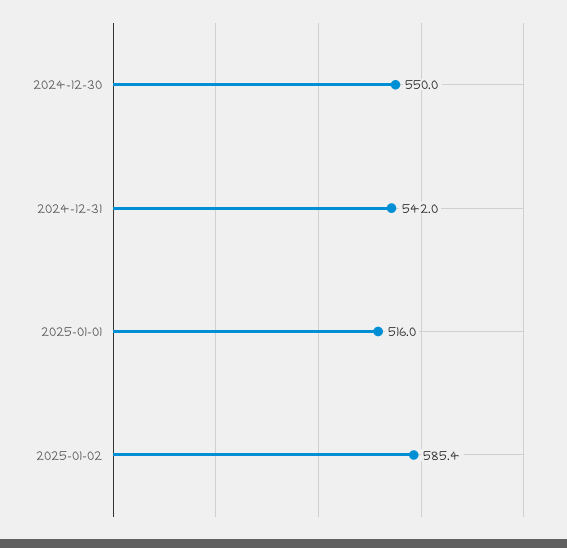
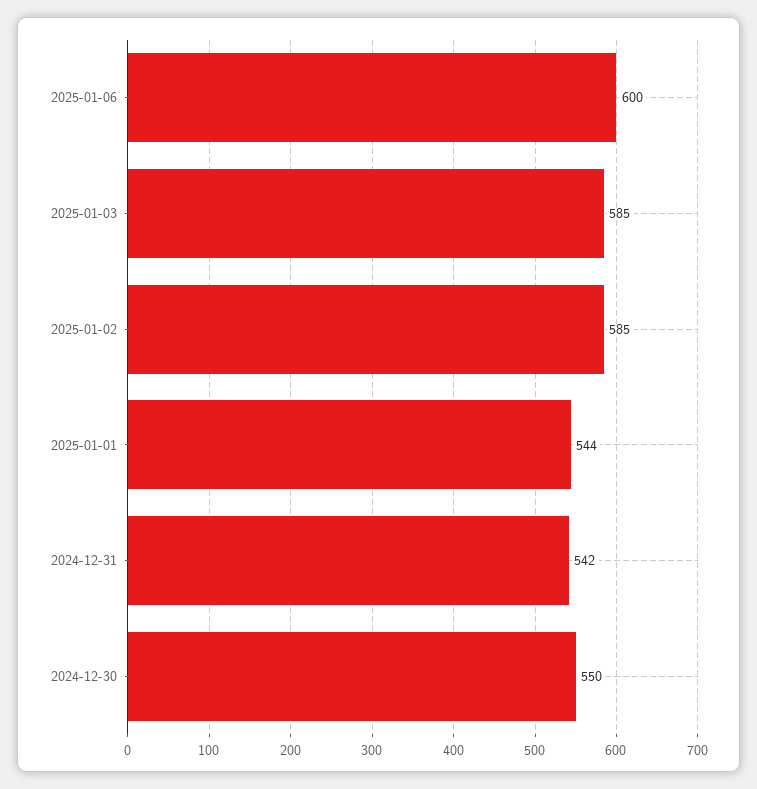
2025-01-01: 516 -> 544
2025-01-06: none -> 600
2025-01-03: none -> 585

